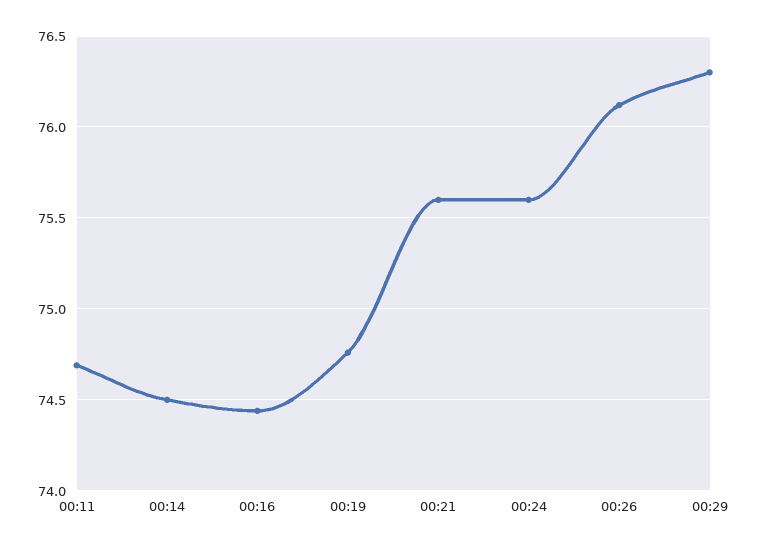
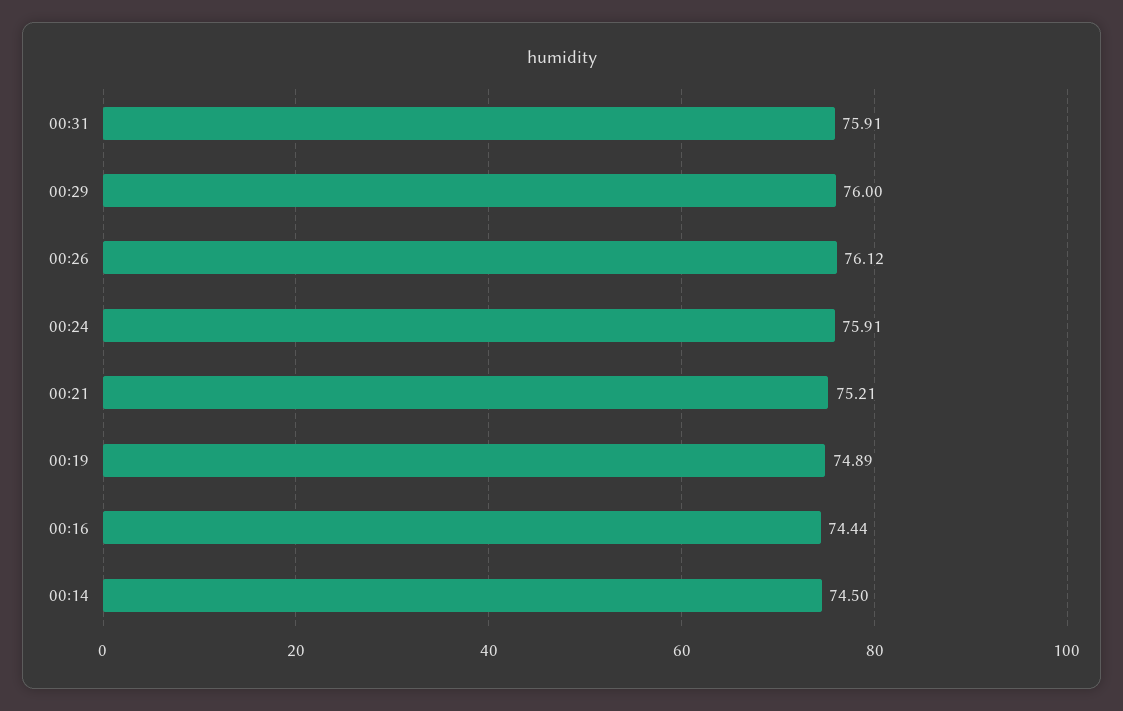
00:11: 74.7 -> none
00:19: 74.75 -> 74.89
00:21: 75.6 -> 75.21
00:24: 75.6 -> 75.91
00:29: 76.3 -> 76
00:31: none -> 75.91

